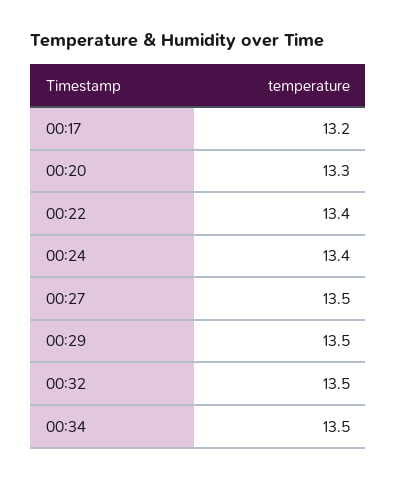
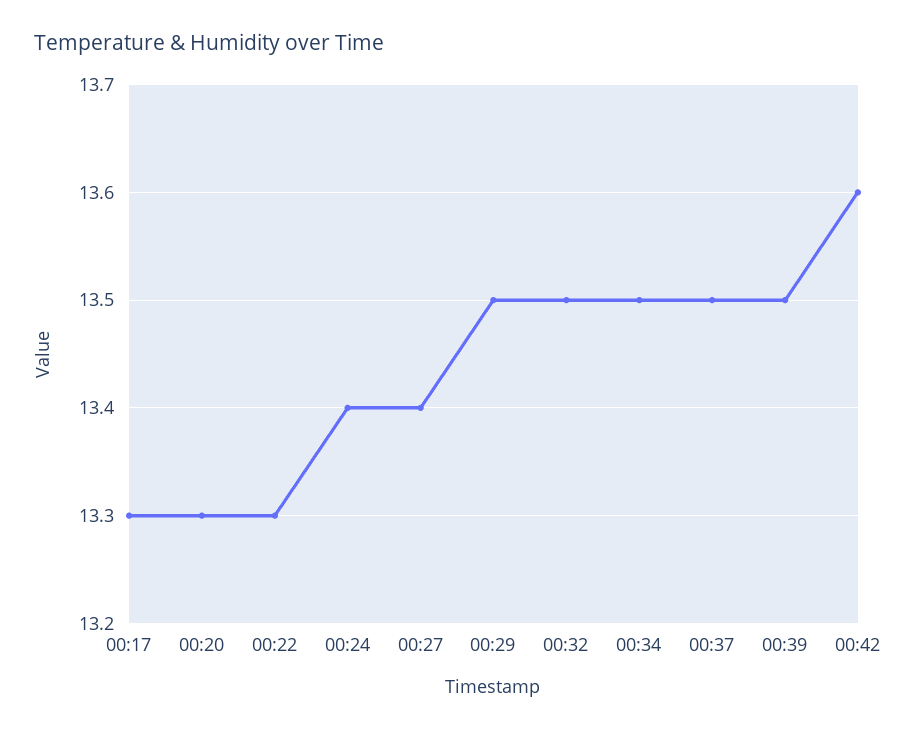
00:17: 13.2 -> 13.3
00:22: 13.4 -> 13.3
00:27: 13.5 -> 13.4
00:37: none -> 13.5
00:39: none -> 13.5
00:42: none -> 13.6

